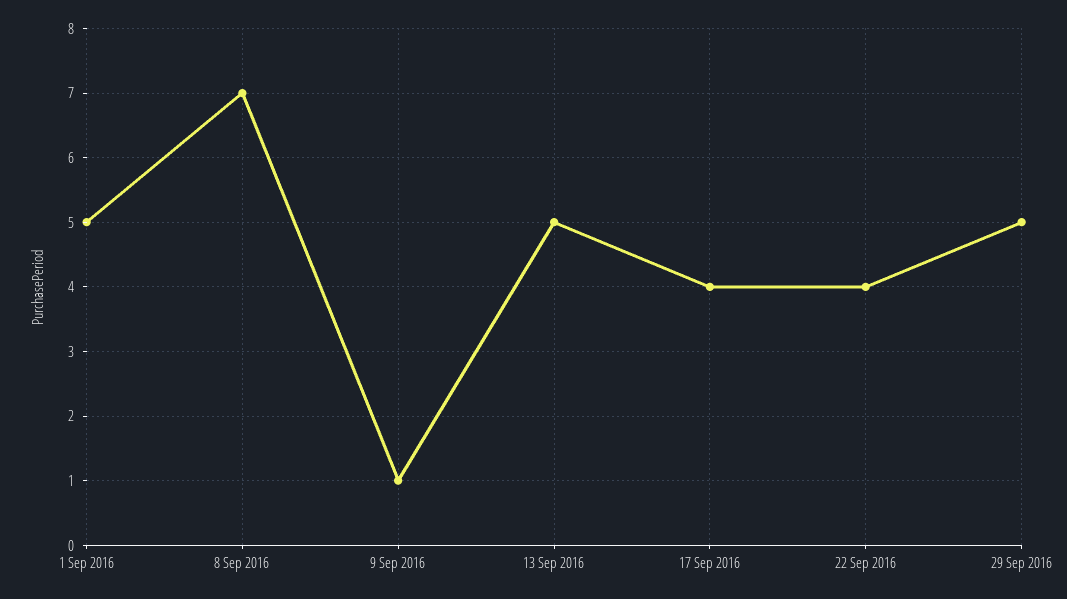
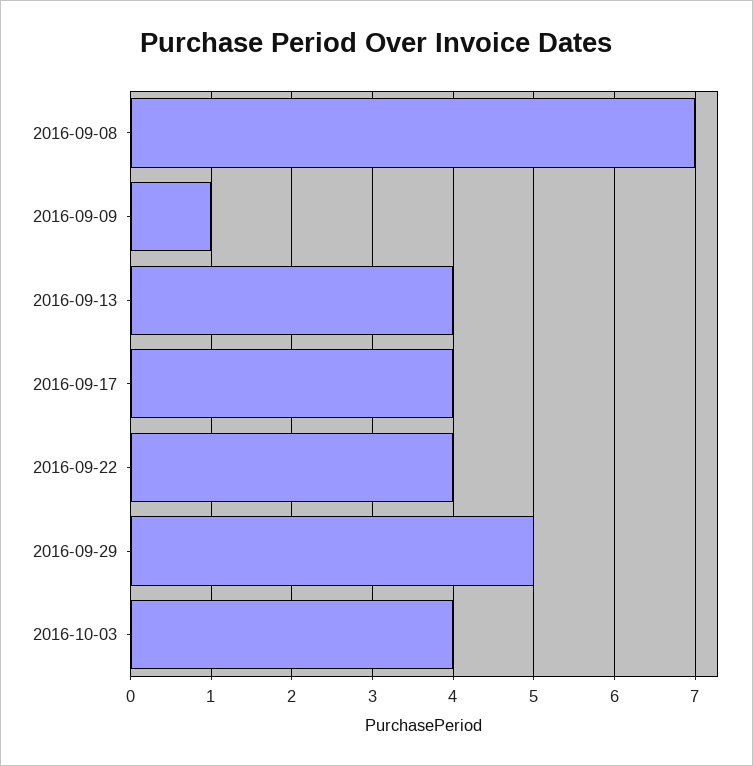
1 Sep 2016: 5 -> none
13 Sep 2016: 5 -> 4
2016-10-03: none -> 4

